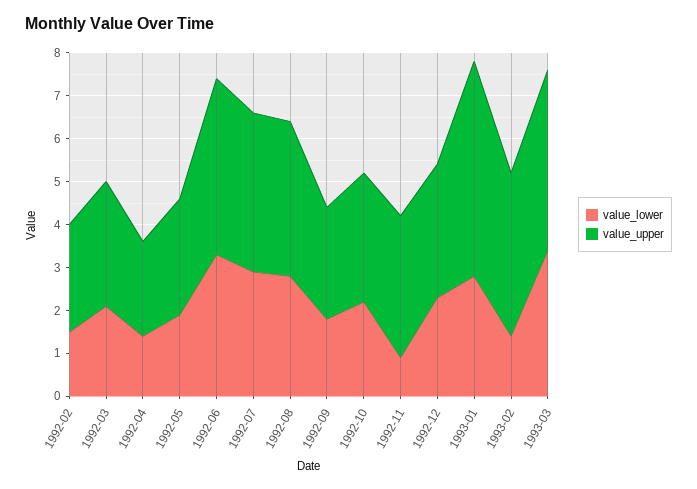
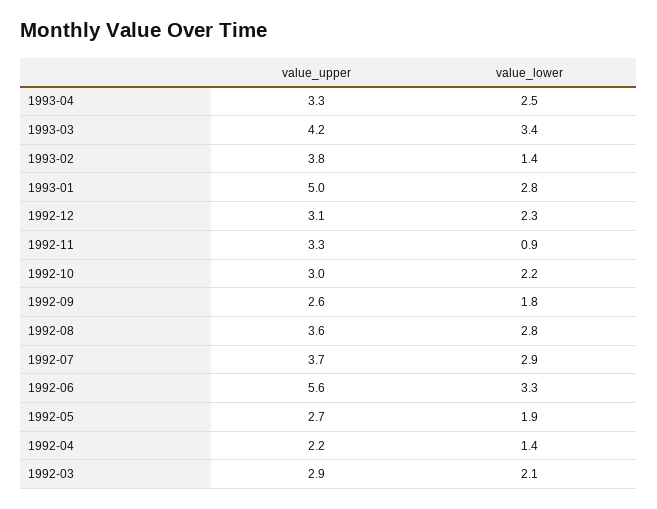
value_lower, 1992-02: 1.5 -> none
value_upper, 1992-02: 2.5 -> none
value_upper, 1992-06: 4 -> 5.6
value_upper, 1993-04: none -> 3.3
value_lower, 1993-04: none -> 2.5

